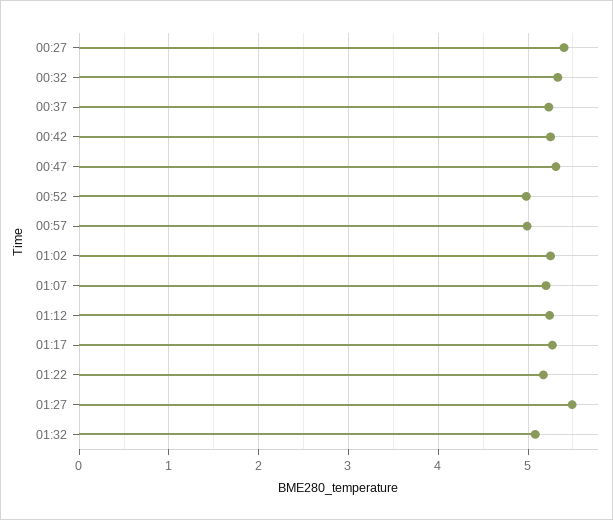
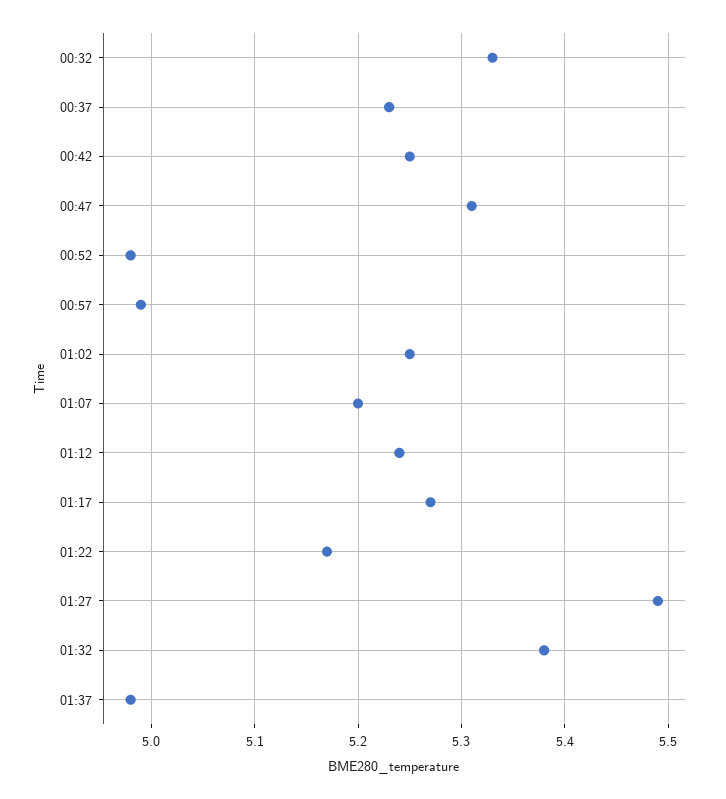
00:27: 5.4 -> none
01:32: 5.1 -> 5.38
01:37: none -> 4.98

